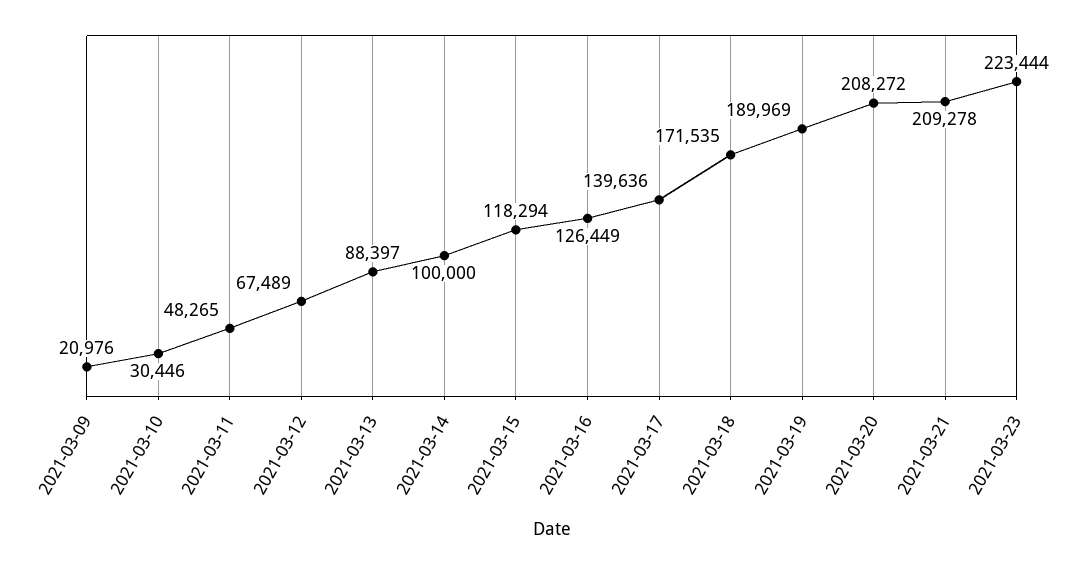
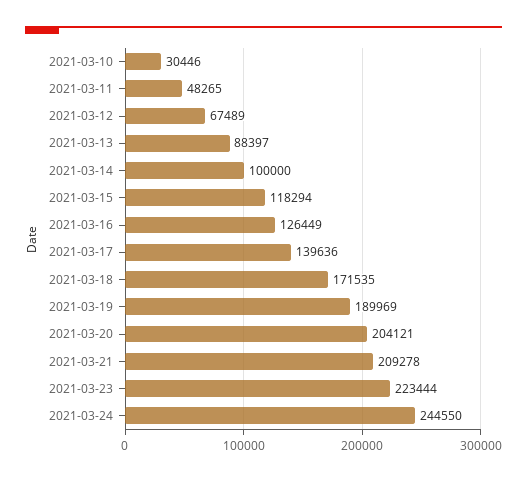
2021-03-09: 20976 -> none
2021-03-20: 208272 -> 204121
2021-03-24: none -> 244550

